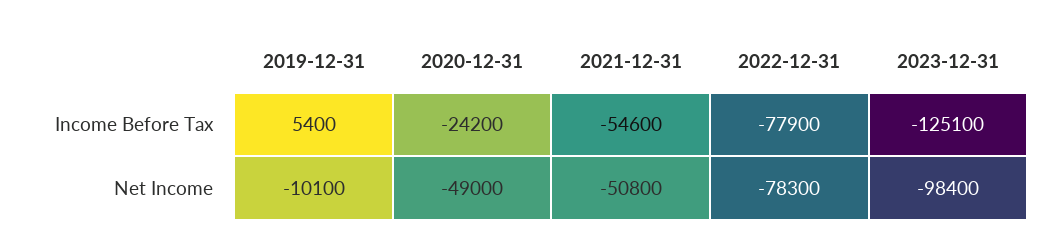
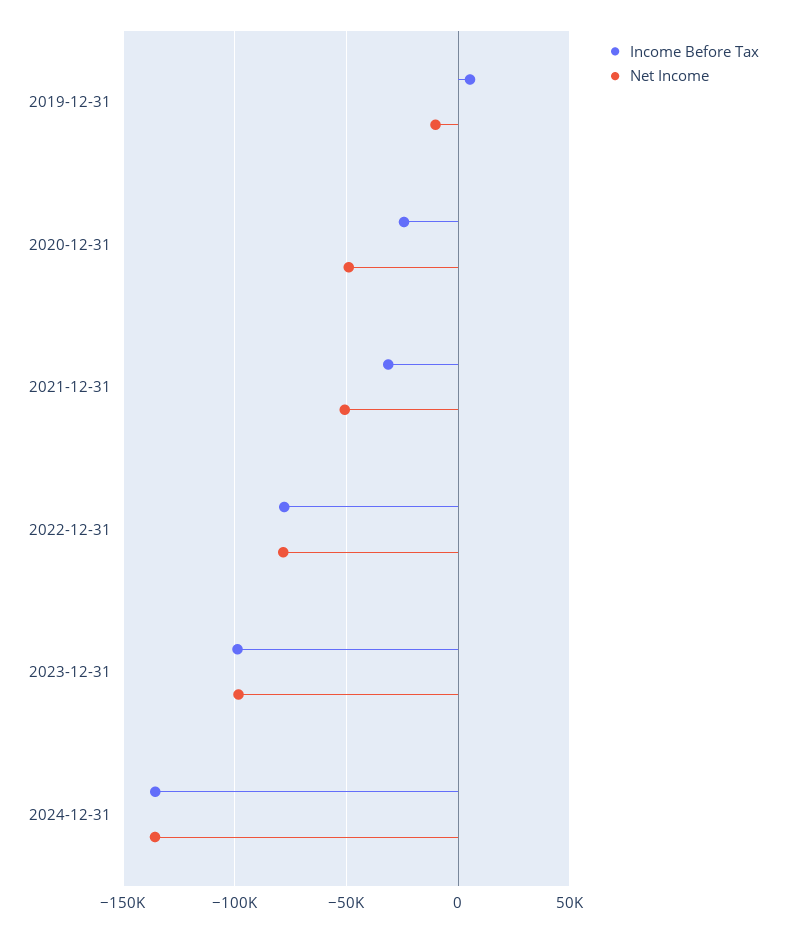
Income Before Tax, 2021-12-31: -54600 -> -30000
Income Before Tax, 2023-12-31: -125100 -> -100000
Income Before Tax, 2024-12-31: none -> -135000
Net Income, 2024-12-31: none -> -135000

